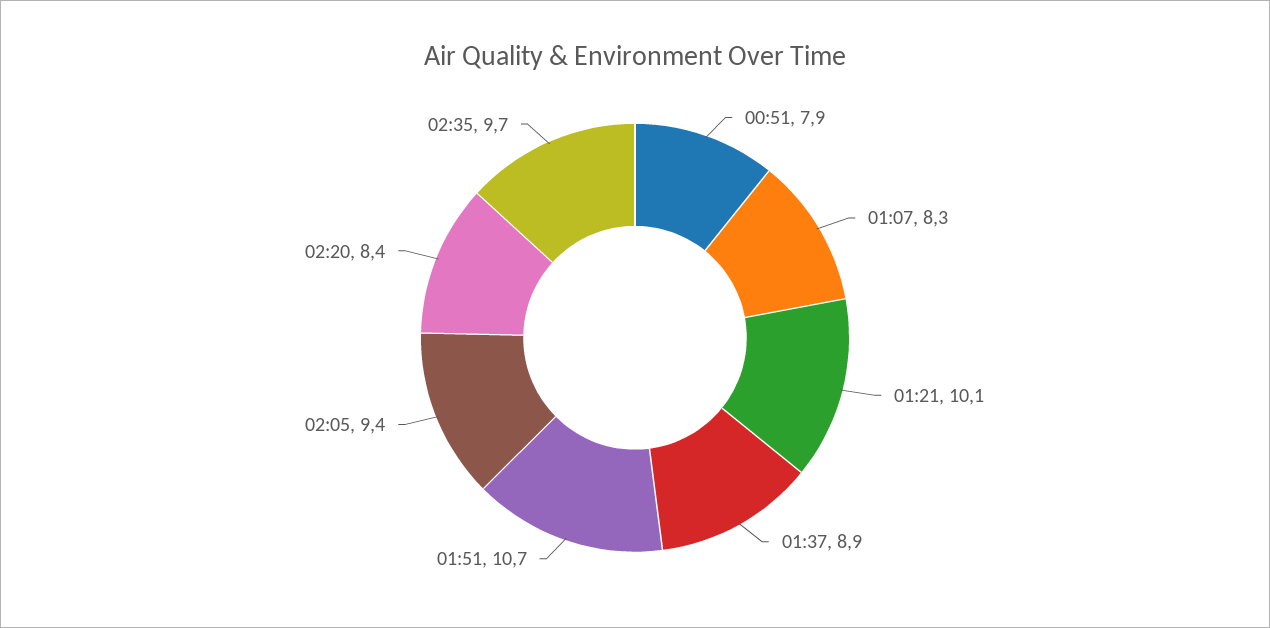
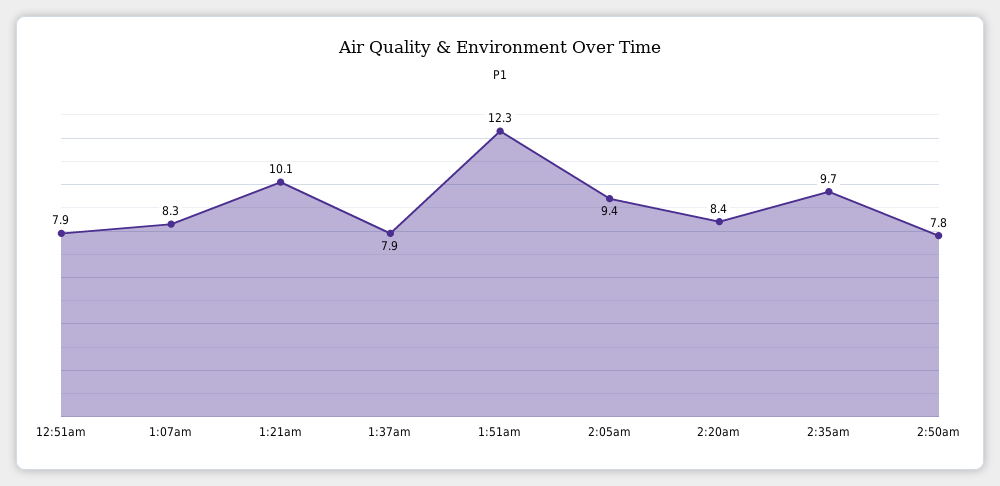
01:37: 8.9 -> 7.9
01:51: 10.7 -> 12.3
2:50am: none -> 7.8

